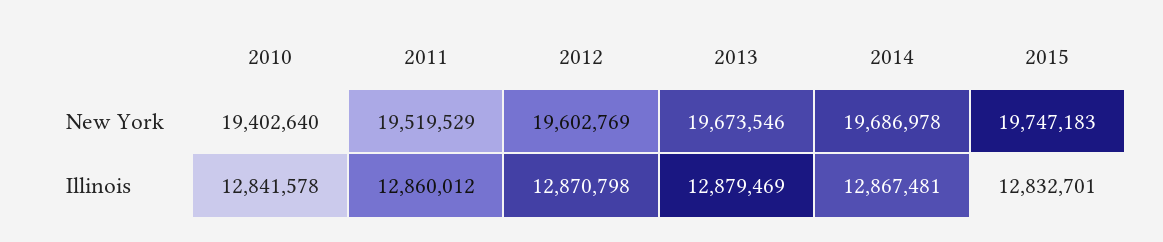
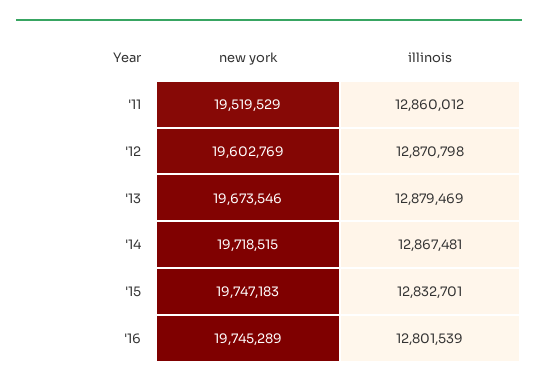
2010, New York: 19402640 -> none
2014, New York: 19686978 -> 19718515
2010, Illinois: 12841578 -> none
'16, New York: none -> 19745289
'16, Illinois: none -> 12801539

